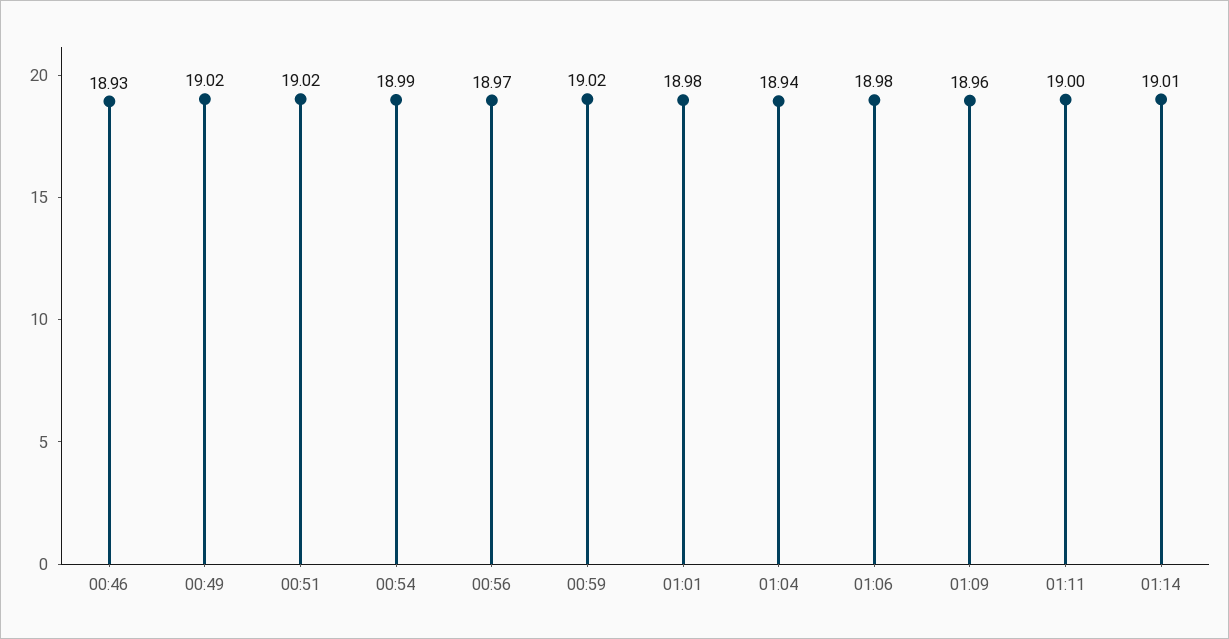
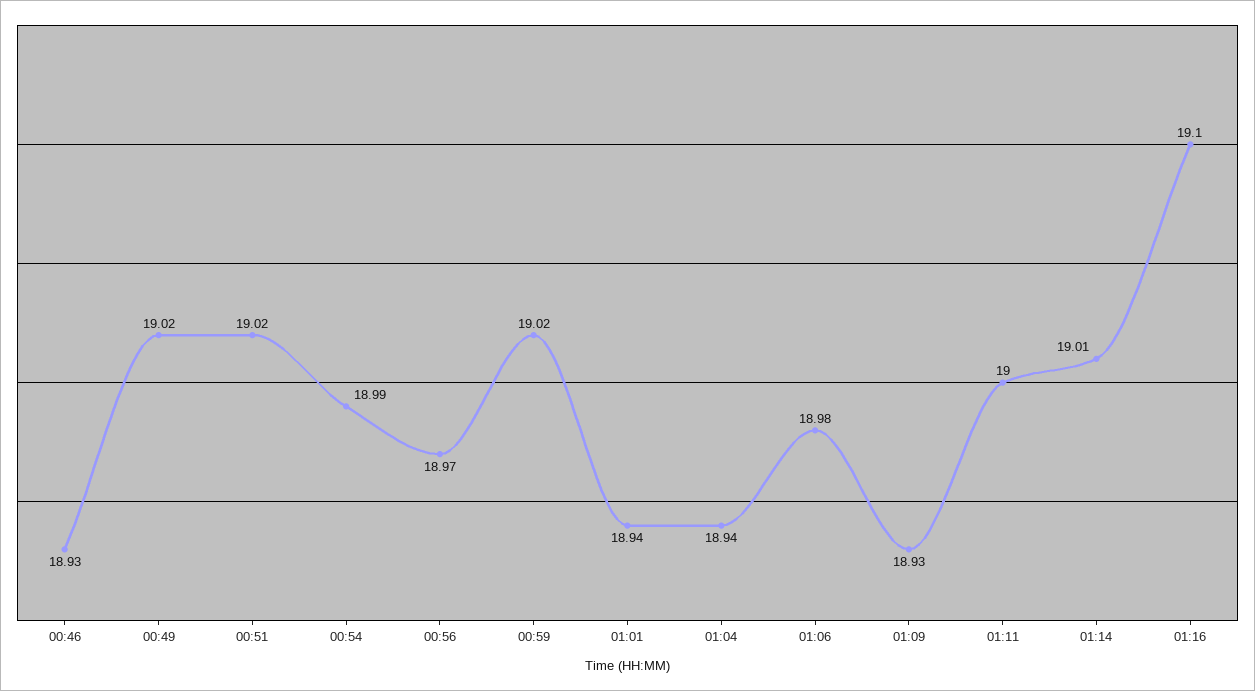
01:01: 18.98 -> 18.94
01:09: 18.96 -> 18.93
01:16: none -> 19.1

